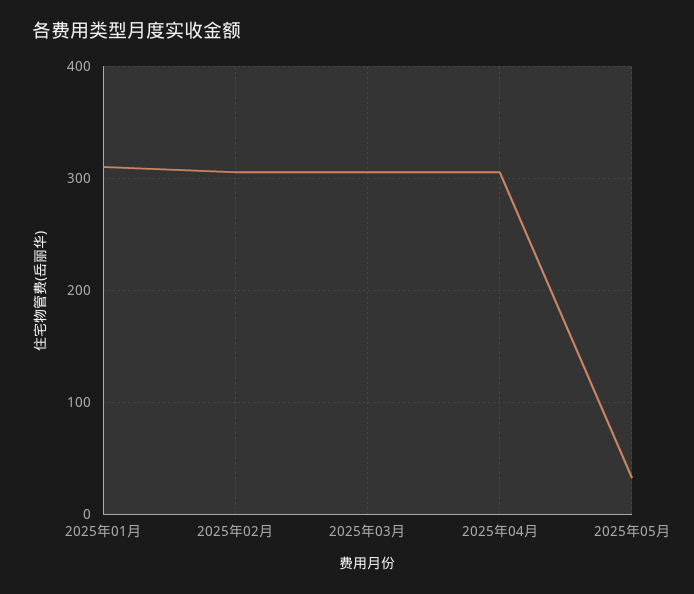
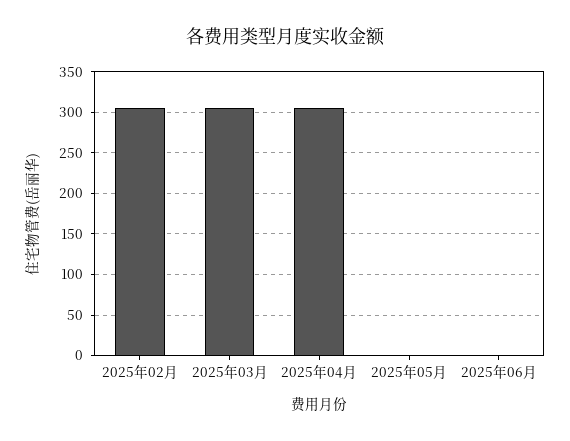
2025年01月: 310 -> none
2025年05月: 30 -> 0
2025年06月: none -> 0

